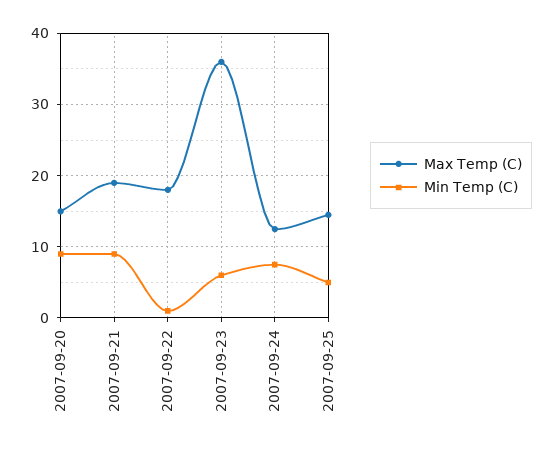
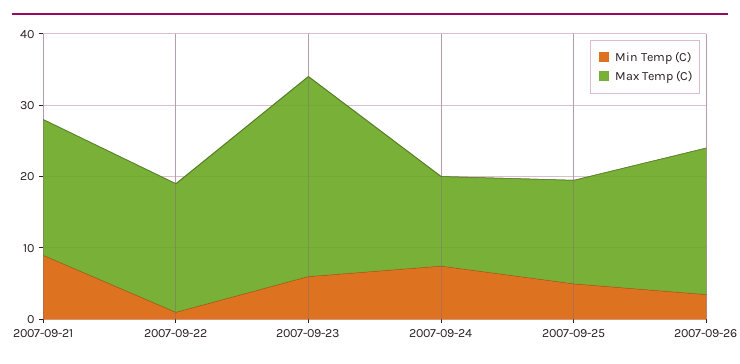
Max Temp (C), 2007-09-20: 15 -> none
Min Temp (C), 2007-09-20: 9 -> none
Max Temp (C), 2007-09-23: 36 -> 28
Min Temp (C), 2007-09-26: none -> 4
Max Temp (C), 2007-09-26: none -> 20

